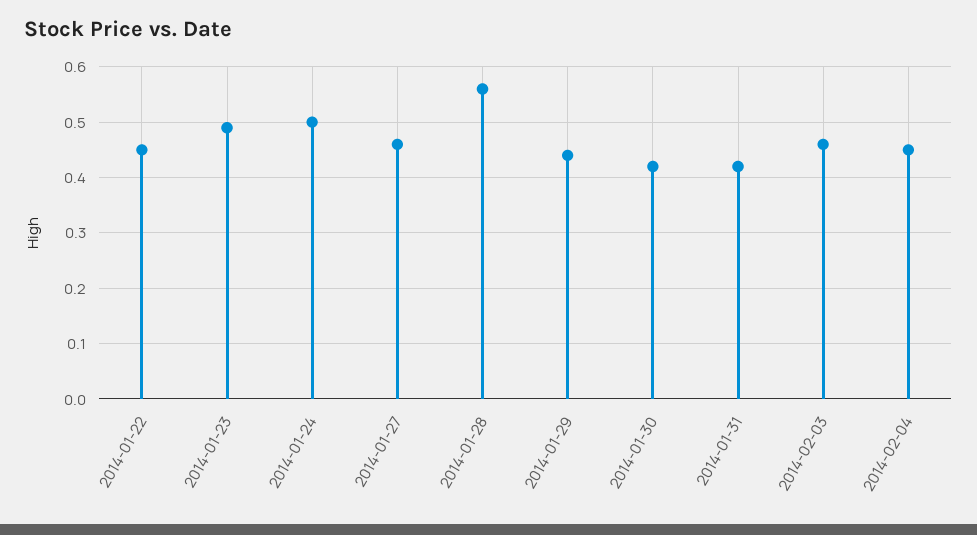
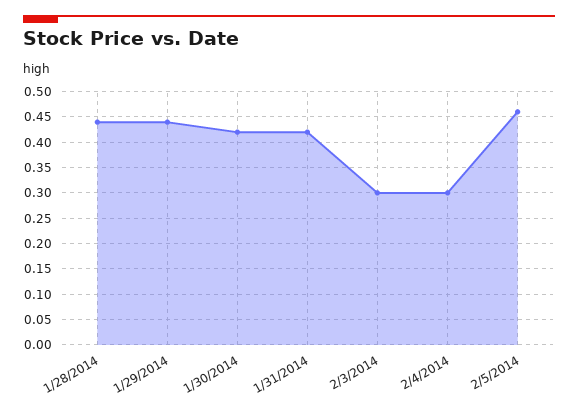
2014-01-22: 0.45 -> none
2014-01-23: 0.5 -> none
2014-01-24: 0.5 -> none
2014-01-27: 0.45 -> none
2014-01-28: 0.55 -> 0.45
2014-02-03: 0.45 -> 0.3
2014-02-04: 0.45 -> 0.3
2/5/2014: none -> 0.45

